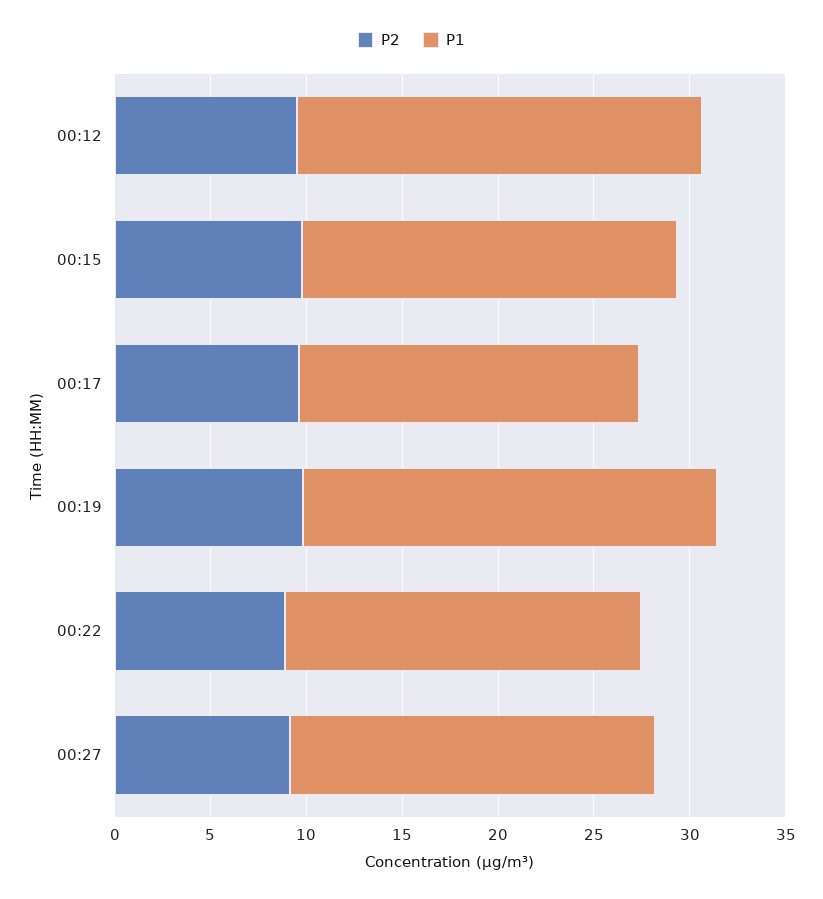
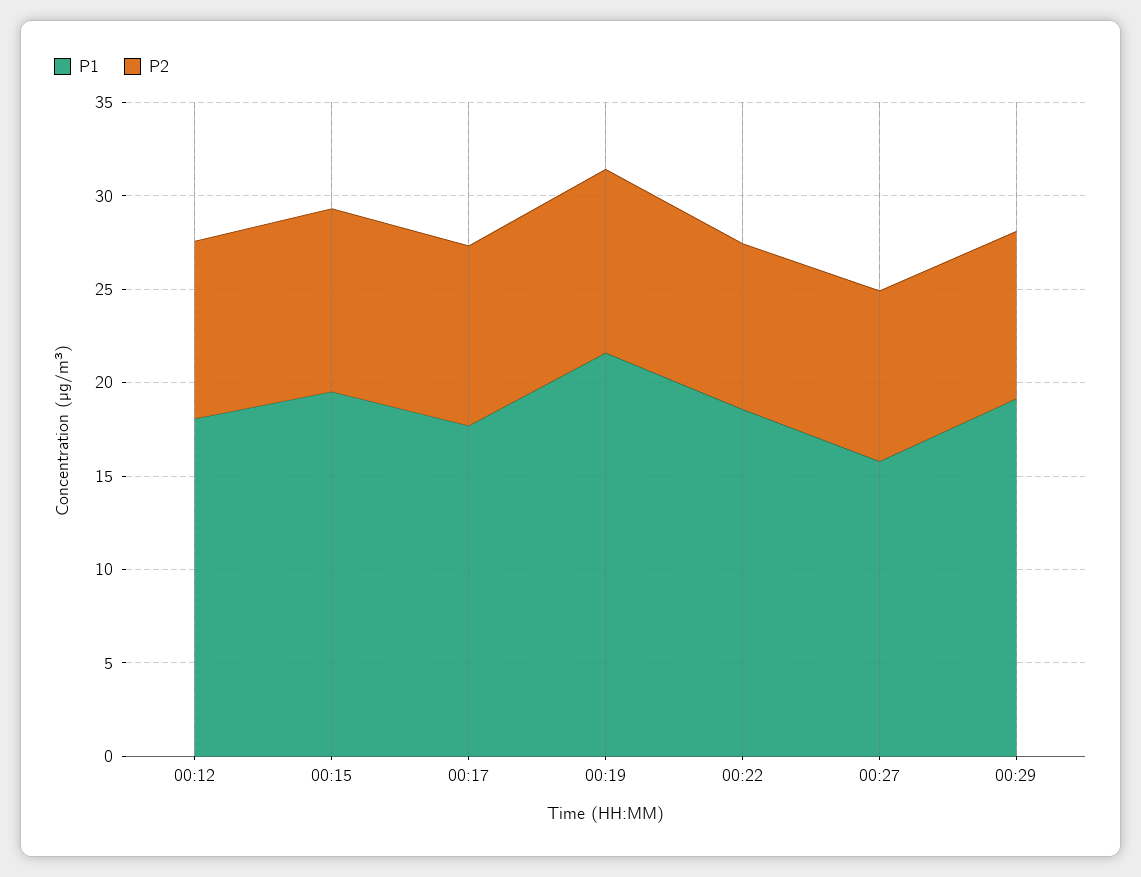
P1, 00:12: 21 -> 18
P1, 00:27: 19 -> 16
P1, 00:29: none -> 19
P2, 00:29: none -> 9

